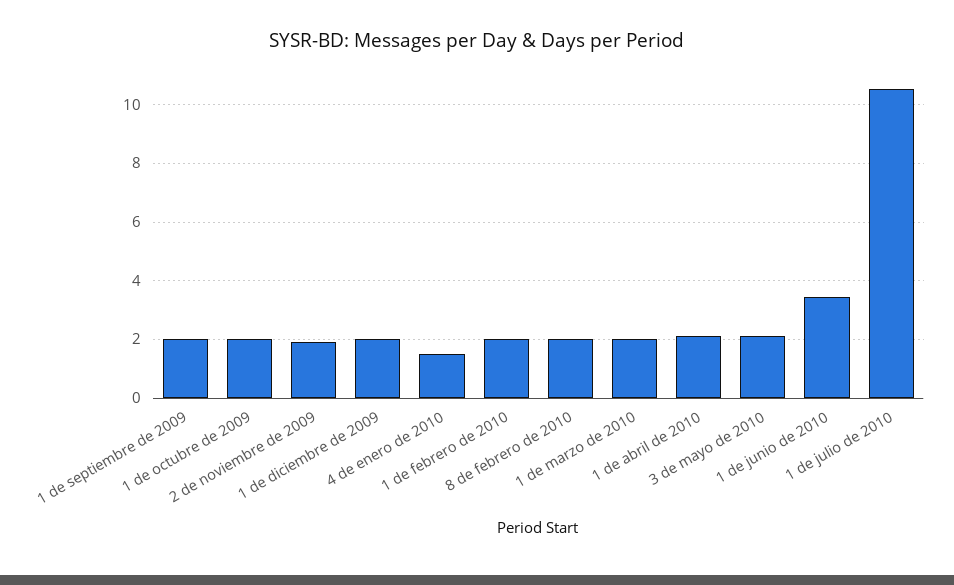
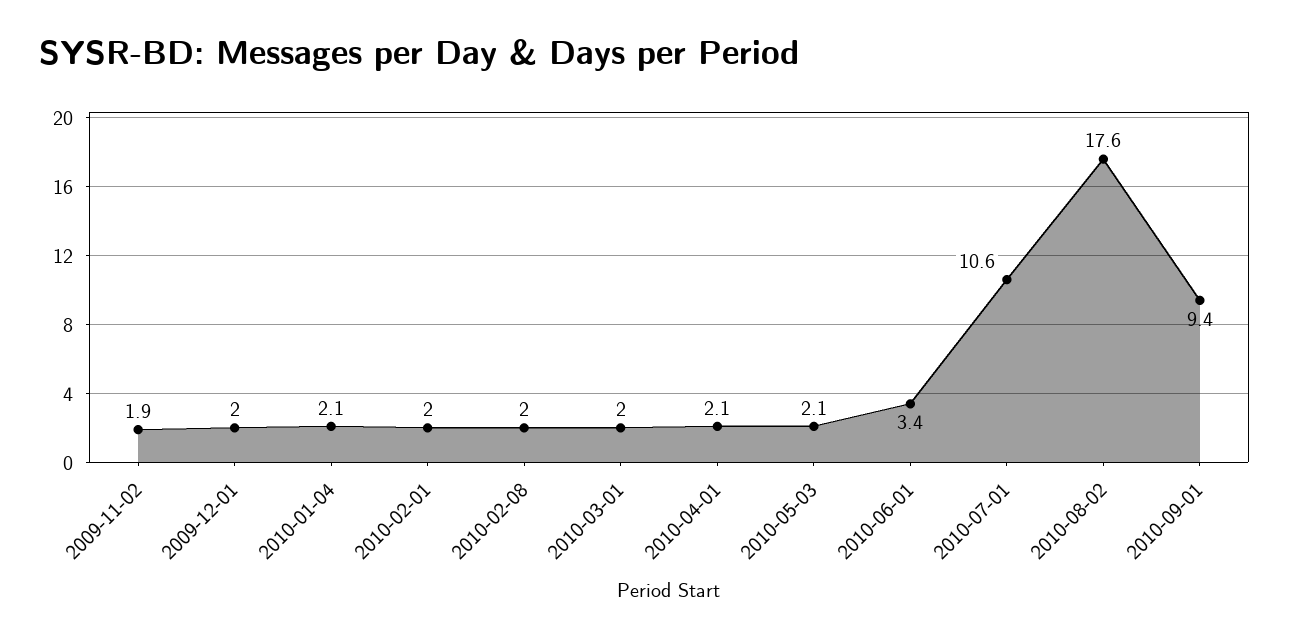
1 de septiembre de 2009: 2 -> none
1 de octubre de 2009: 2 -> none
4 de enero de 2010: 1.5 -> 2.1
2010-08-02: none -> 17.6
2010-09-01: none -> 9.4

